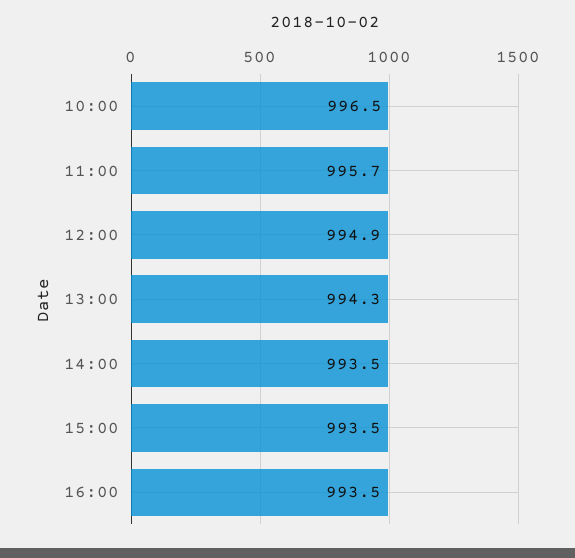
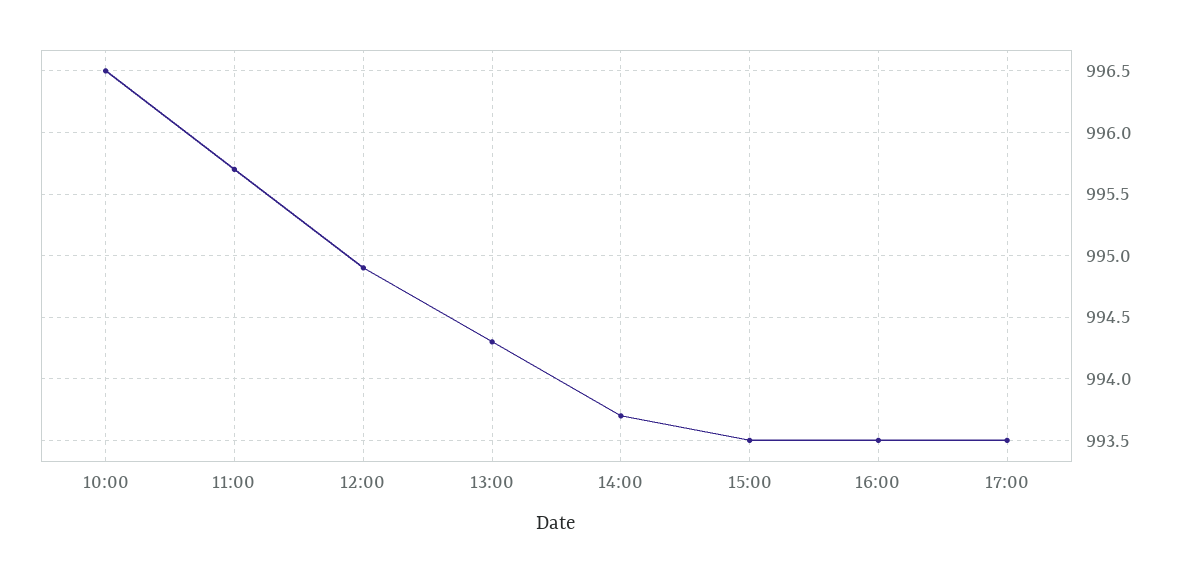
14:00: 993.5 -> 993.7
17:00: none -> 993.5

